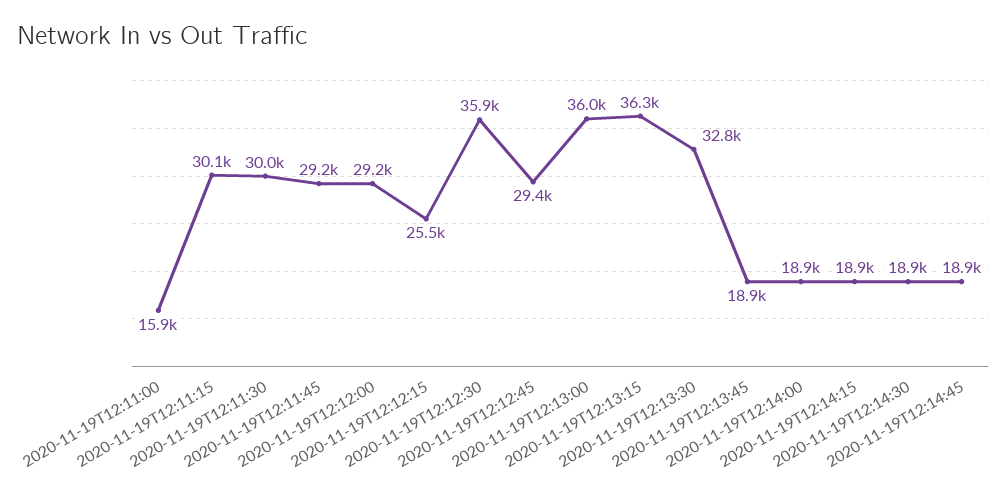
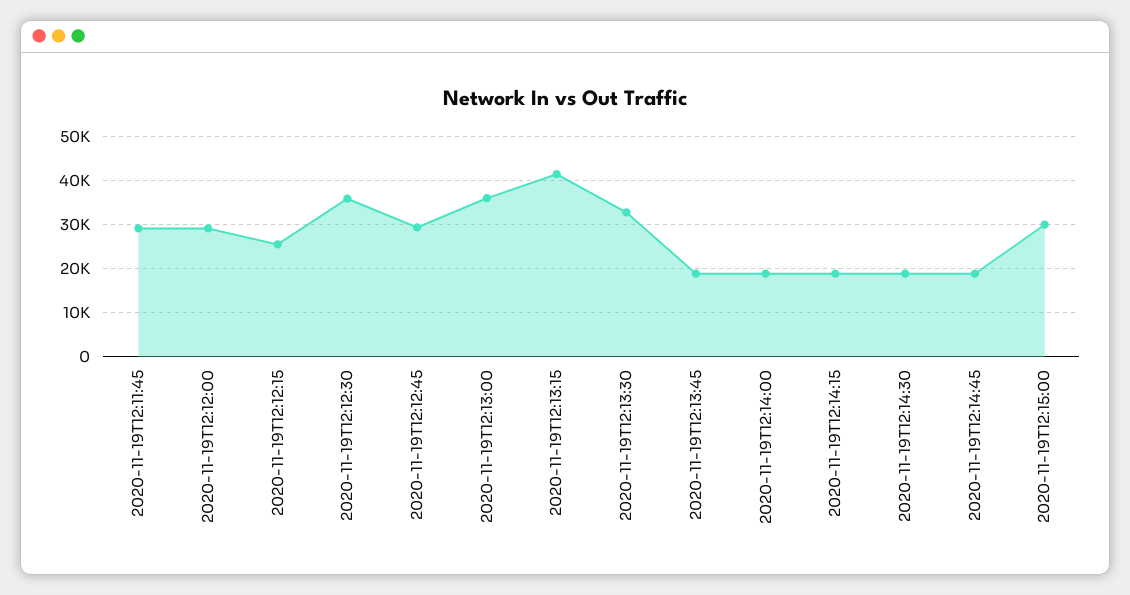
2020-11-19T12:11:00: 15900 -> none
2020-11-19T12:11:15: 30100 -> none
2020-11-19T12:11:30: 30000 -> none
2020-11-19T12:13:15: 36300 -> 42000
2020-11-19T12:15:00: none -> 30000

